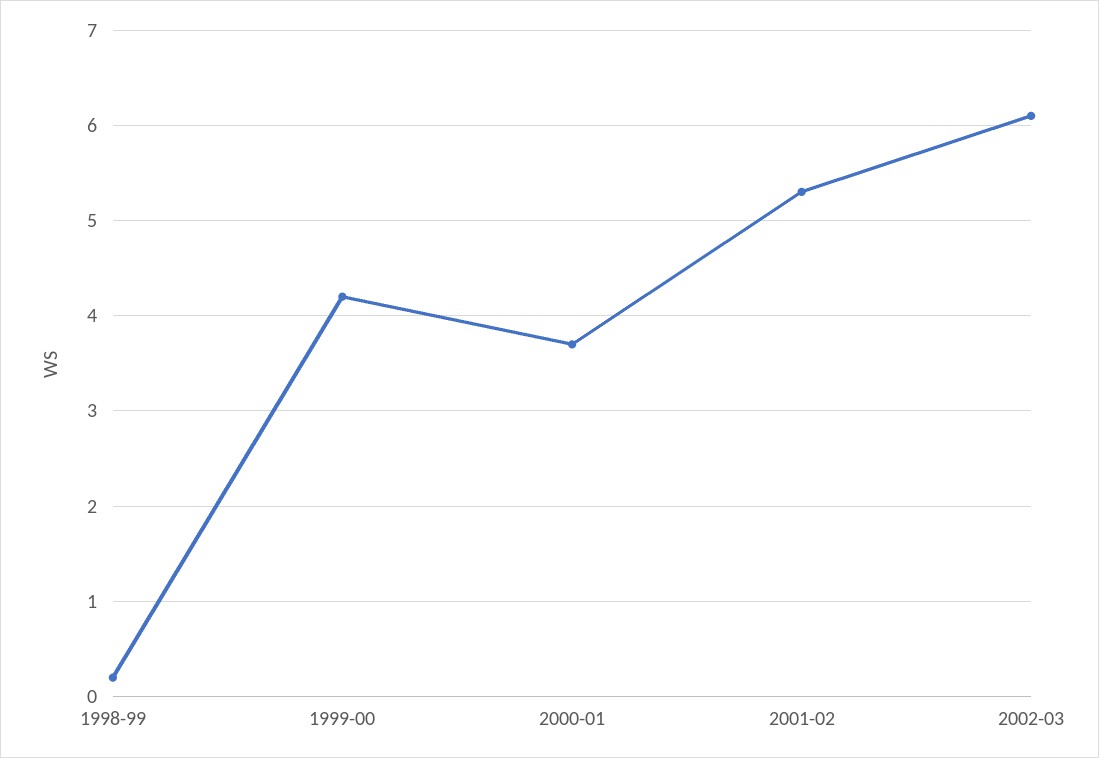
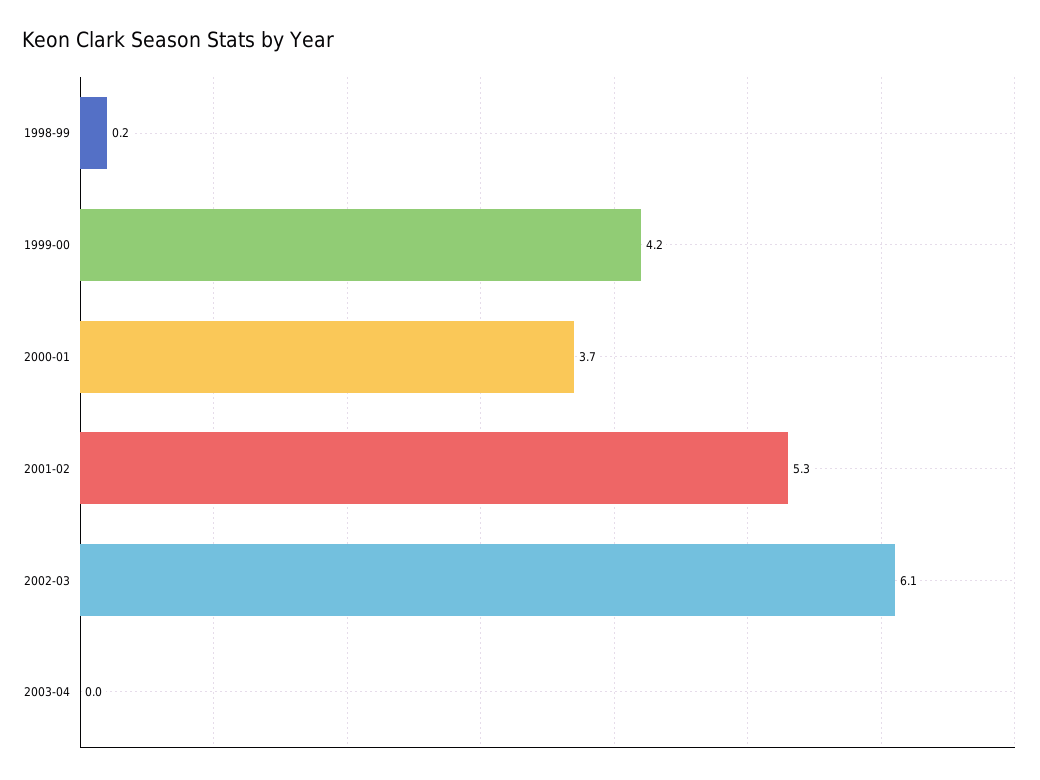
2003-04: none -> 0

